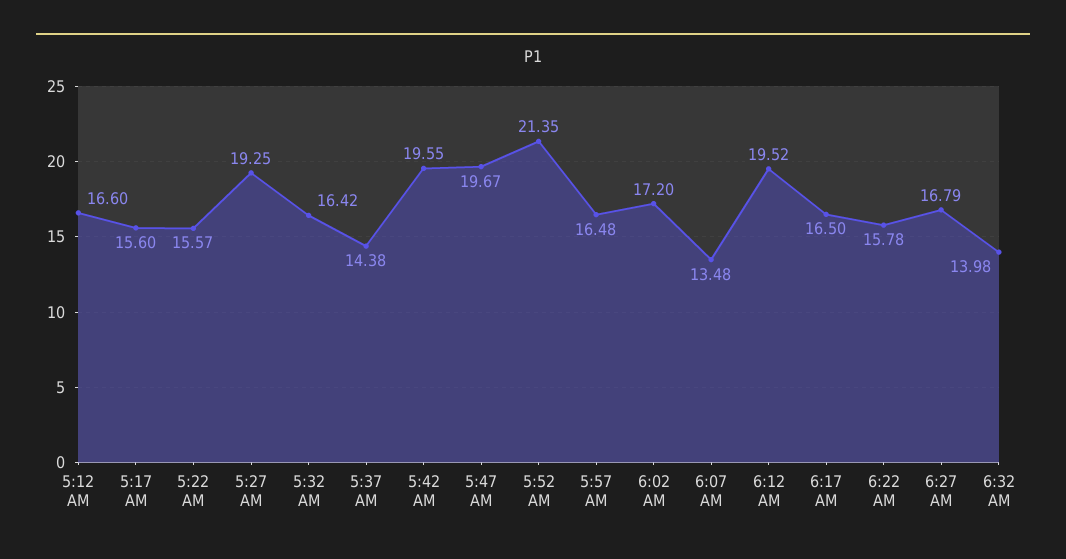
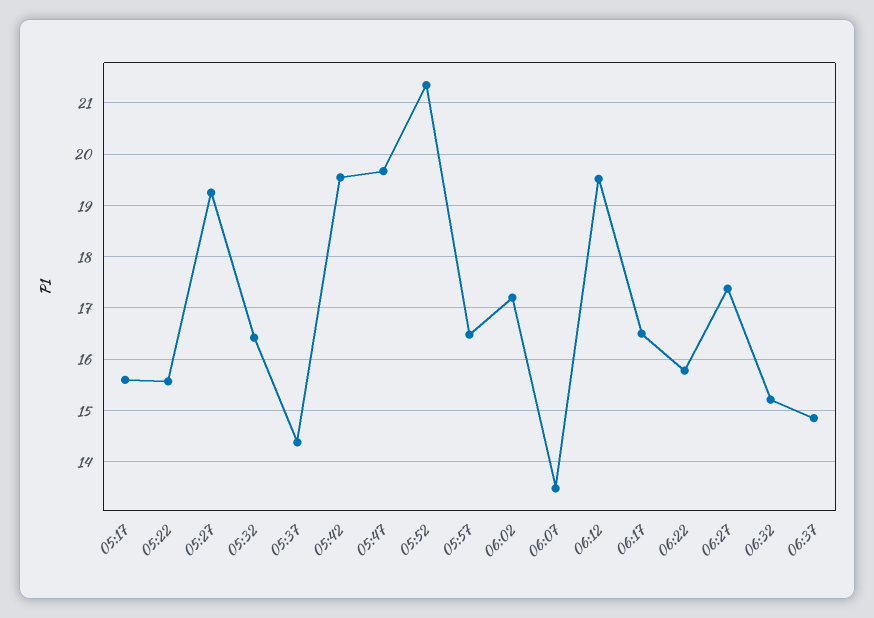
5:12 AM: 16.6 -> none
6:27 AM: 16.79 -> 17.4
6:32 AM: 13.98 -> 15.2
06:37: none -> 14.8

